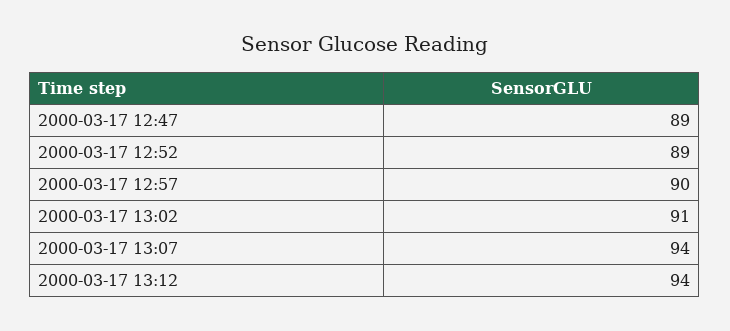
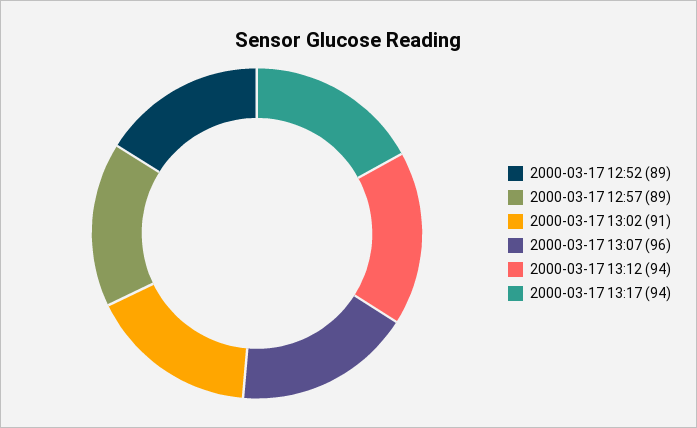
2000-03-17 12:47: 89 -> none
2000-03-17 12:57: 90 -> 89
2000-03-17 13:07: 94 -> 96
2000-03-17 13:17: none -> 94

